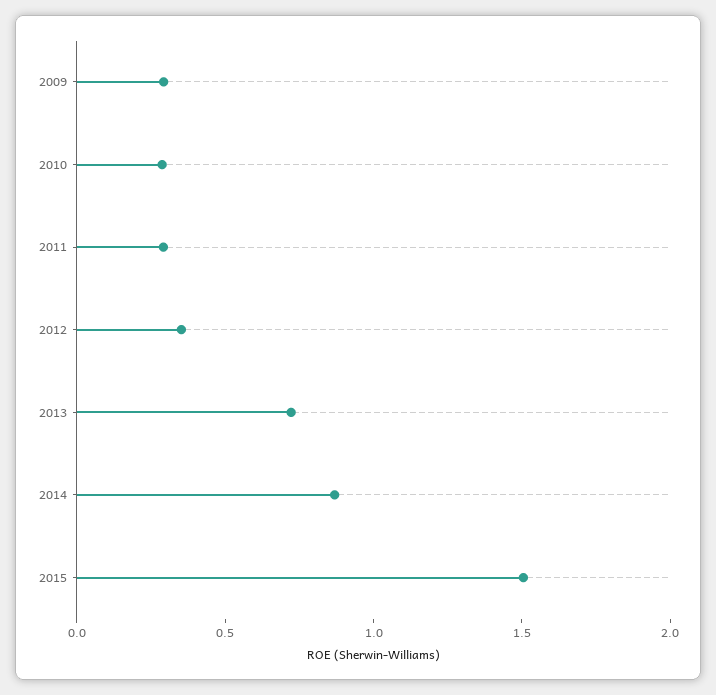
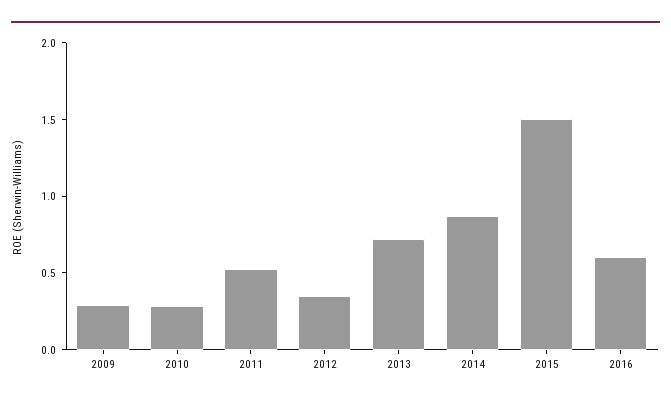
2011: 0.3 -> 0.5
2016: none -> 0.6

